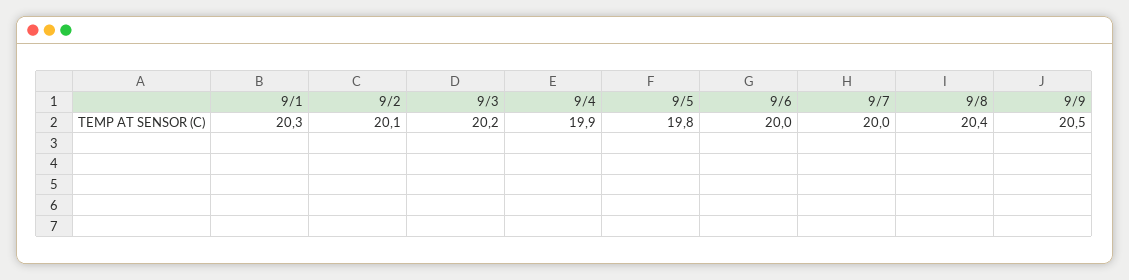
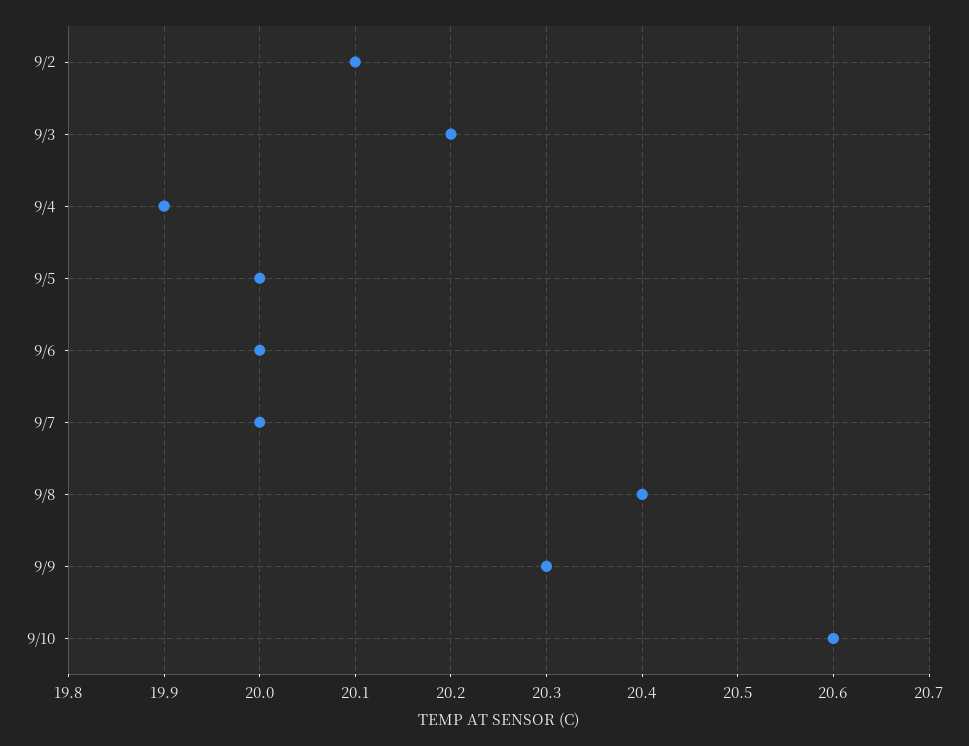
9/1: 20.3 -> none
9/5: 19.8 -> 20
9/9: 20.5 -> 20.3
9/10: none -> 20.6

